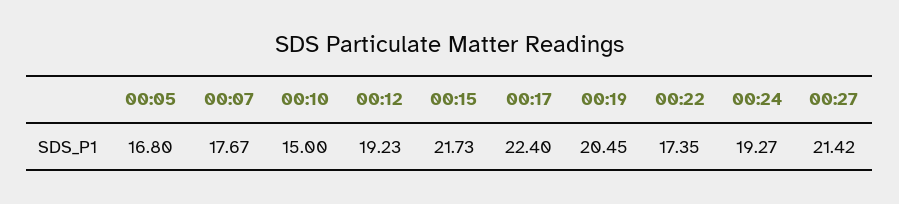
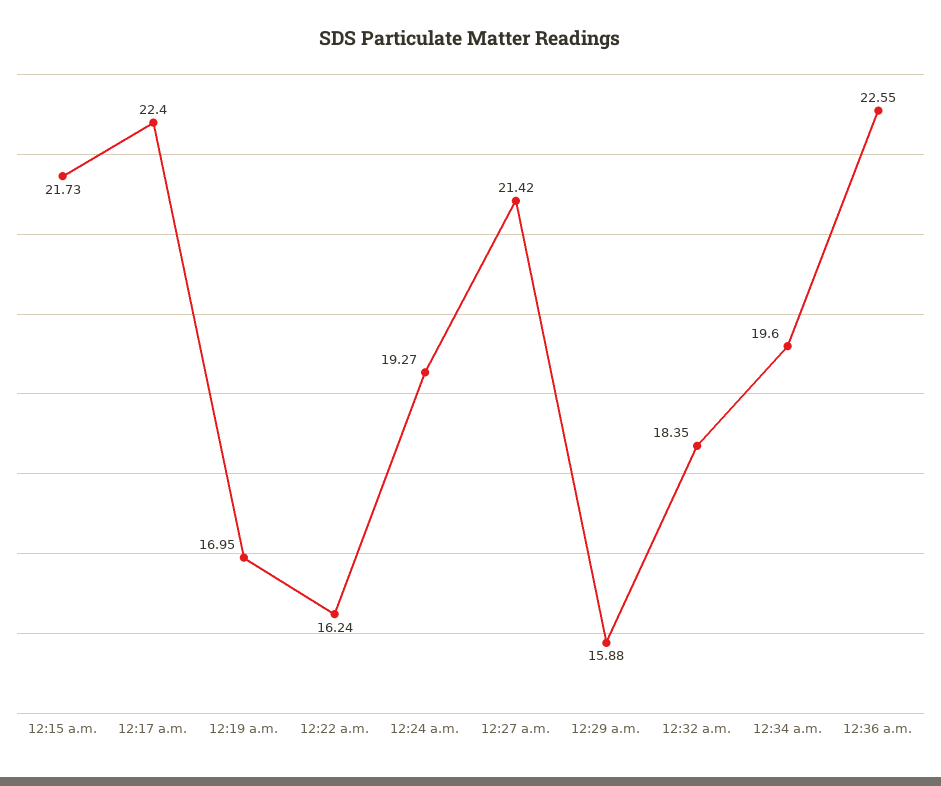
00:05: 16.8 -> none
00:07: 17.67 -> none
00:10: 15 -> none
00:12: 19.23 -> none
00:19: 20.45 -> 16.95
00:22: 17.35 -> 16.24
12:29 a.m.: none -> 15.88
12:32 a.m.: none -> 18.35
12:34 a.m.: none -> 19.6
12:36 a.m.: none -> 22.55

